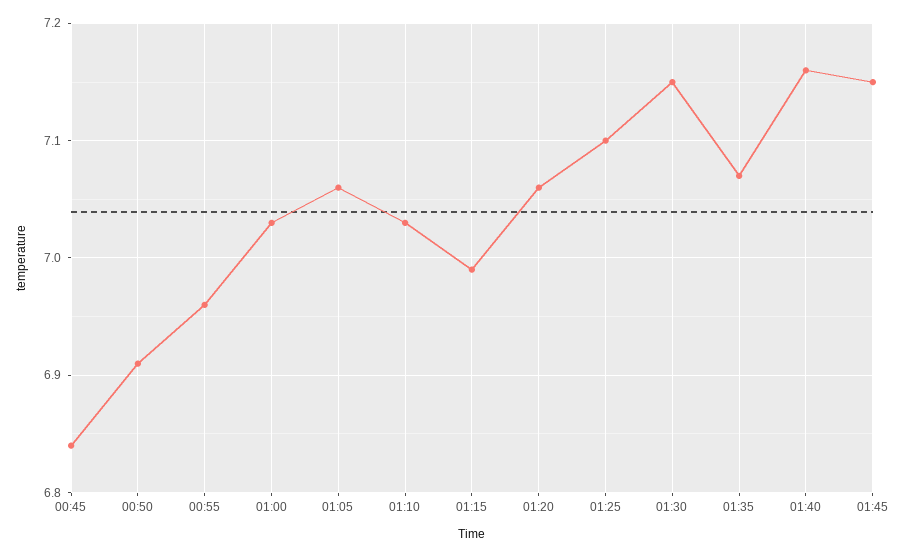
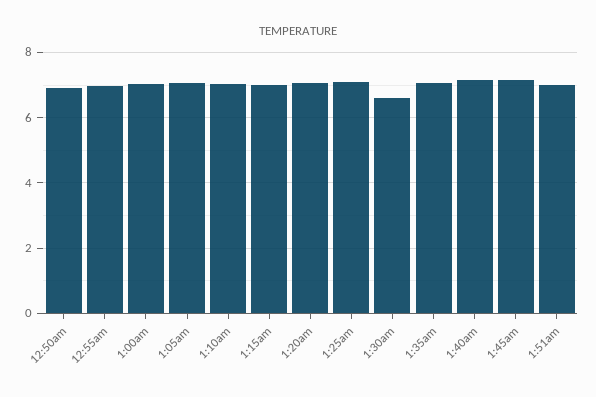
00:45: 6.84 -> none
01:30: 7.15 -> 6.6
1:51am: none -> 7

